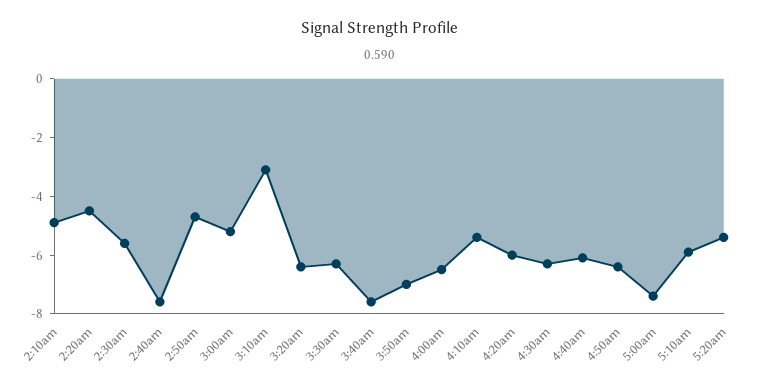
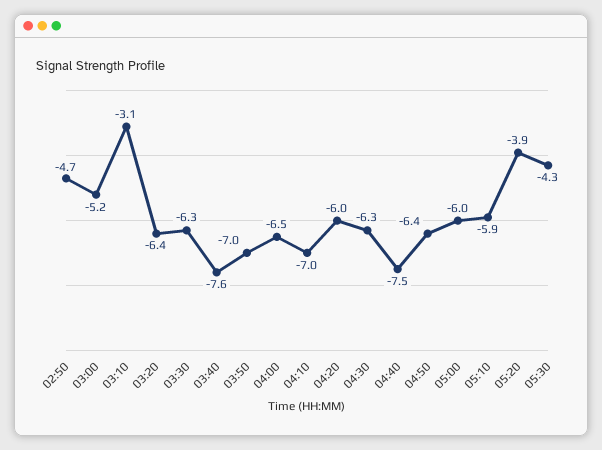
2:10am: -5 -> none
2:20am: -4.5 -> none
2:30am: -5.5 -> none
2:40am: -7.5 -> none
4:10am: -5.5 -> -7
4:40am: -6 -> -7.5
5:00am: -7.5 -> -6
5:20am: -5.5 -> -3.9
05:30: none -> -4.3

